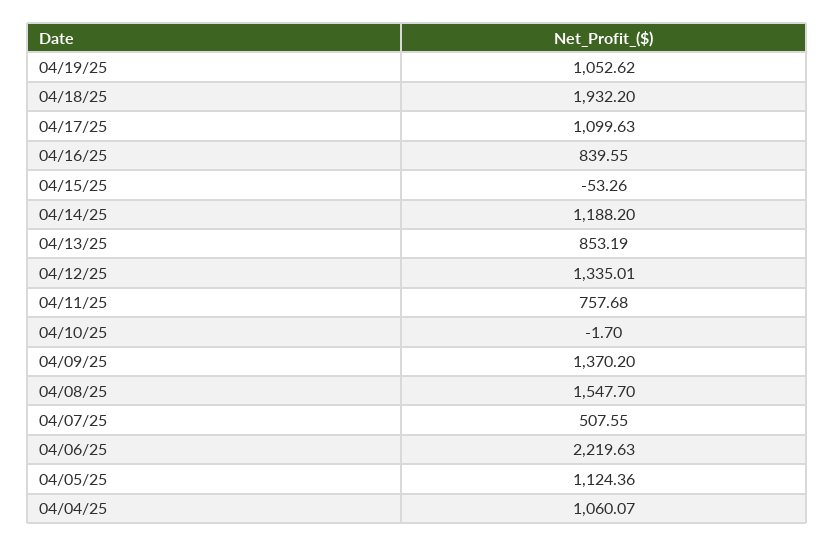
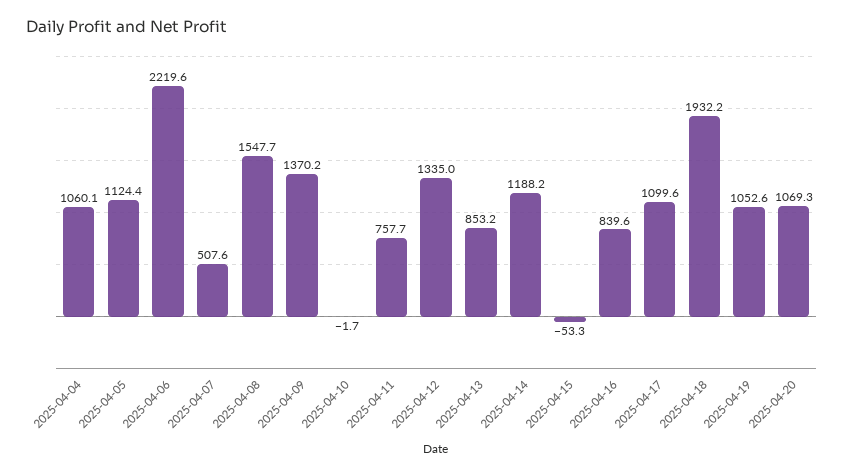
2025-04-20: none -> 1069.3

